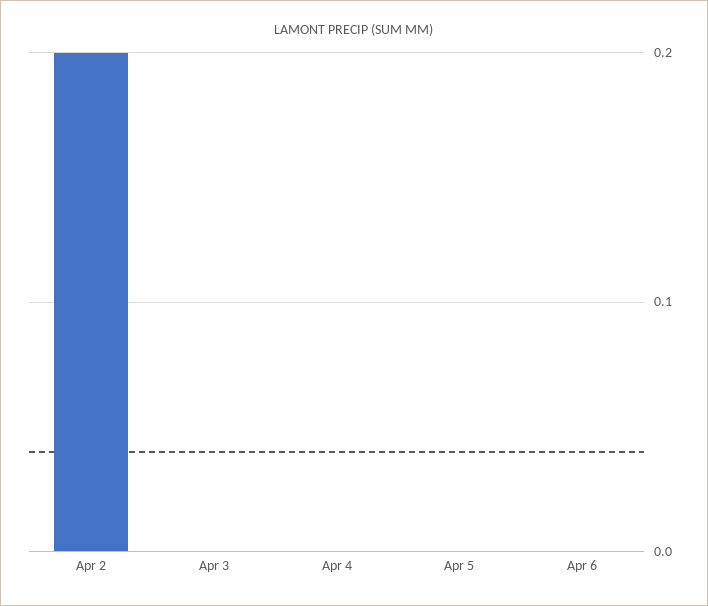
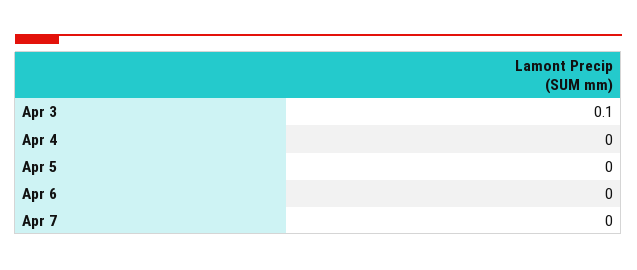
Apr 2: 0.2 -> none
Apr 3: 0 -> 0.1
Apr 7: none -> 0

